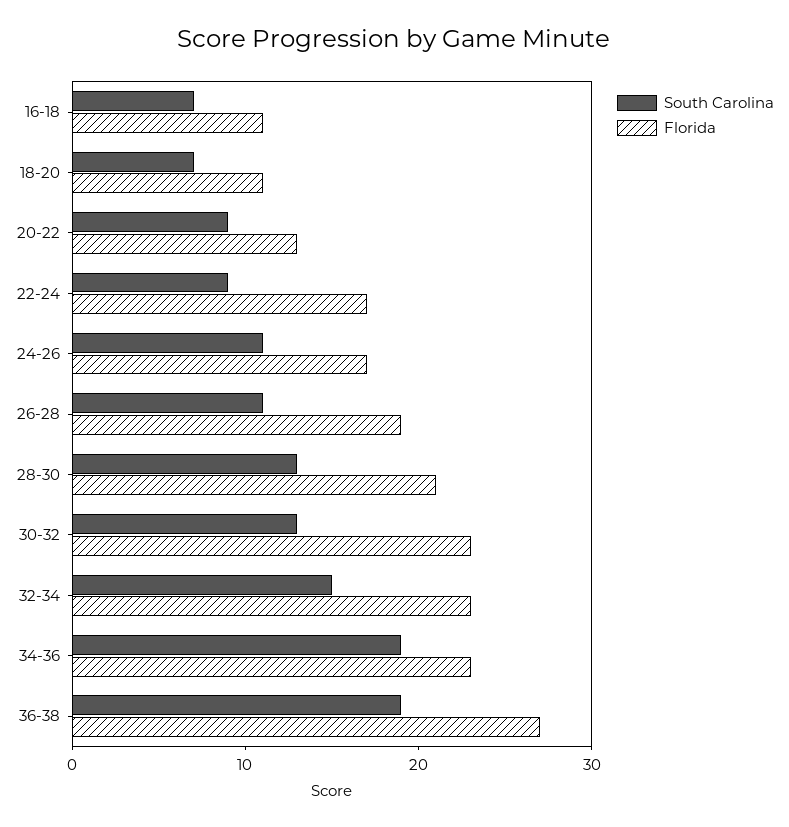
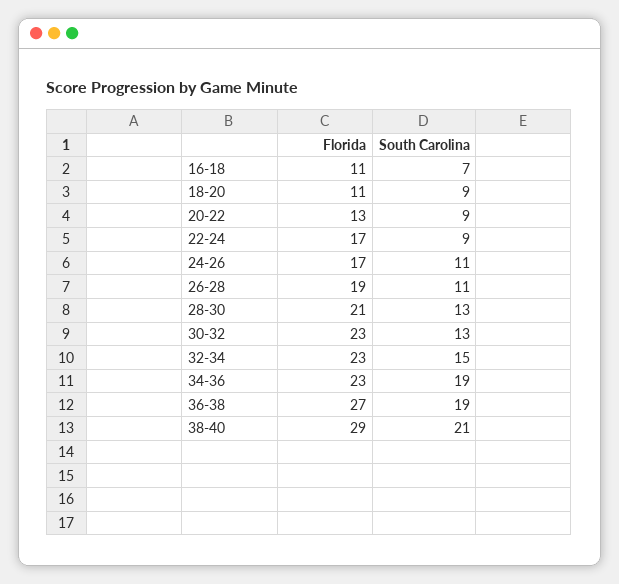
South Carolina, 18-20: 7 -> 9
Florida, 38-40: none -> 29
South Carolina, 38-40: none -> 21

